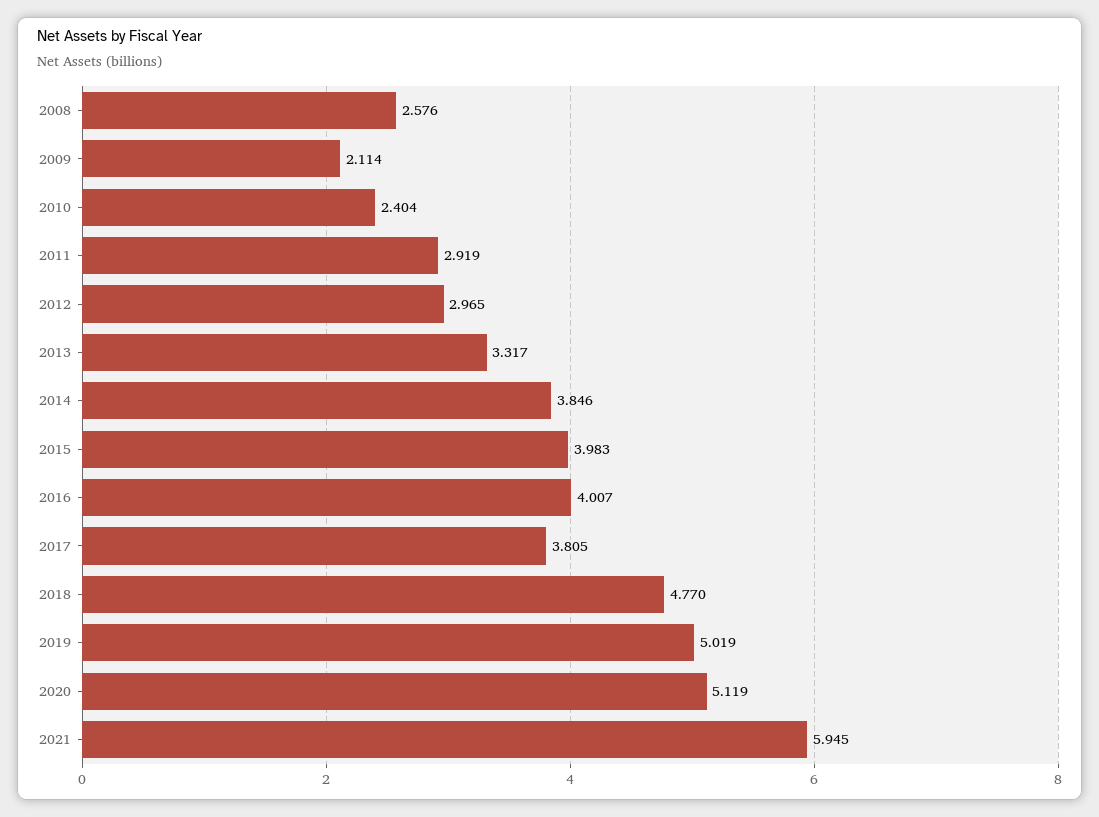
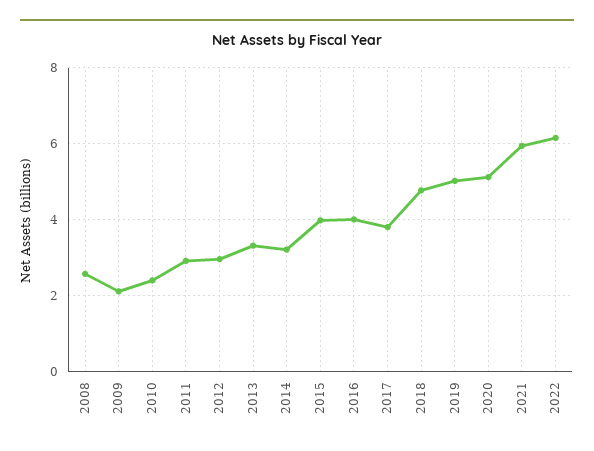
2014: 3.846 -> 3.2
2022: none -> 6.2

